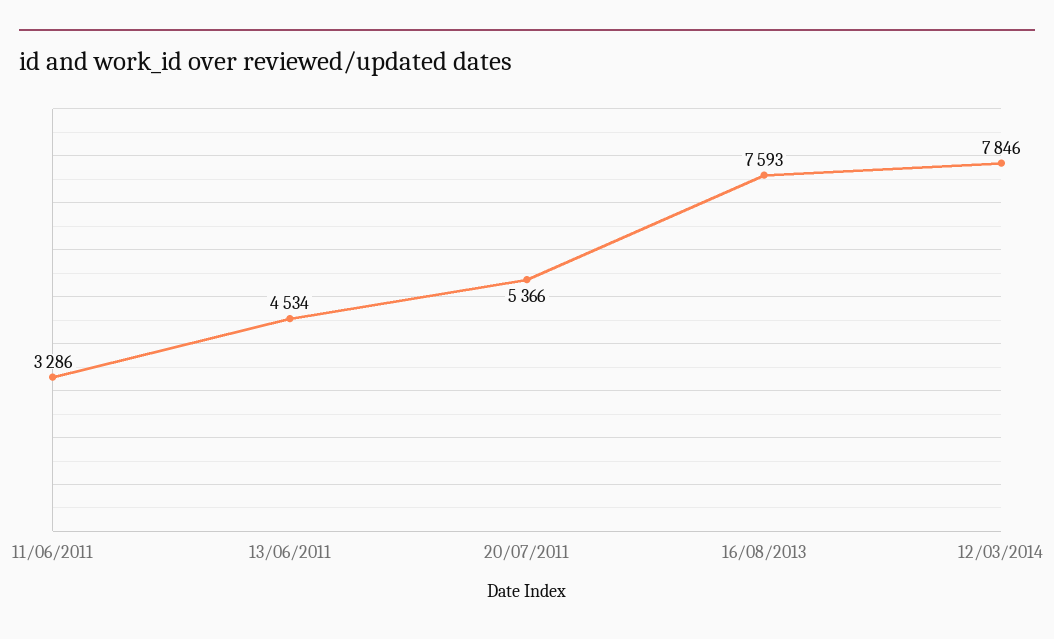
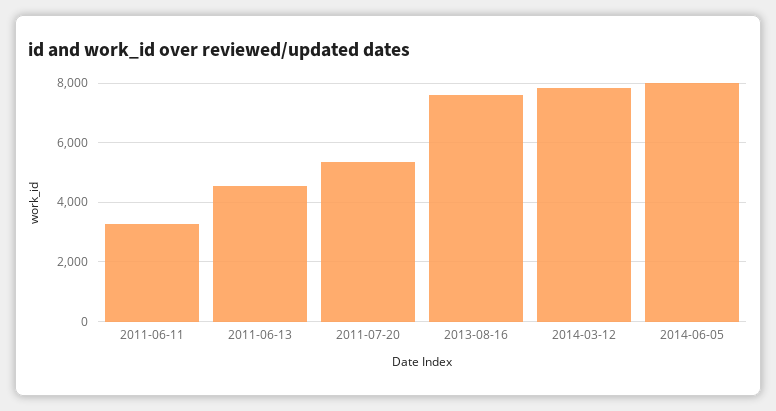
2014-06-05: none -> 8000

